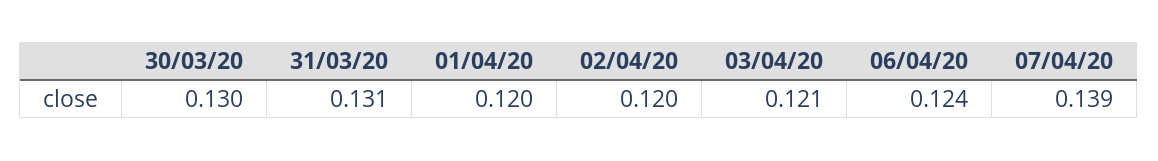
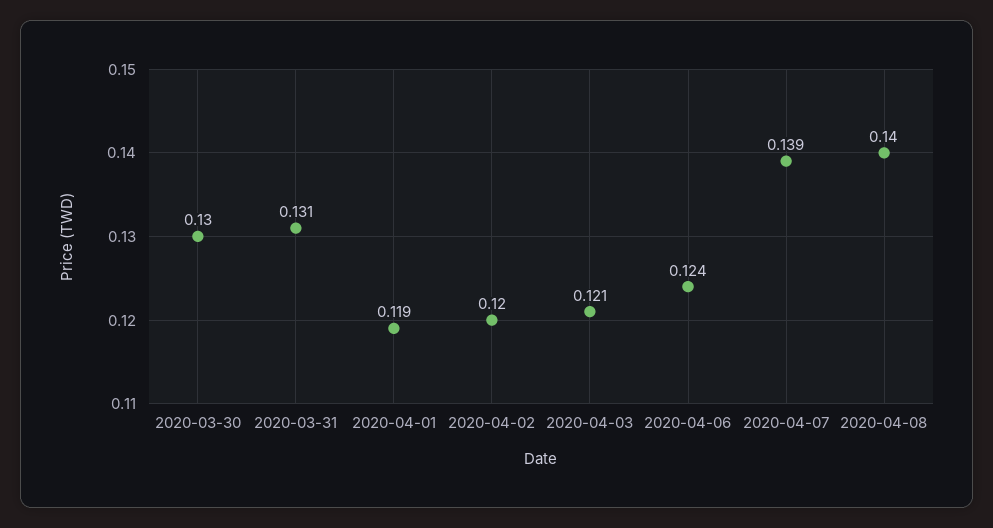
01/04/20: 0.12 -> 0.119
2020-04-08: none -> 0.14

